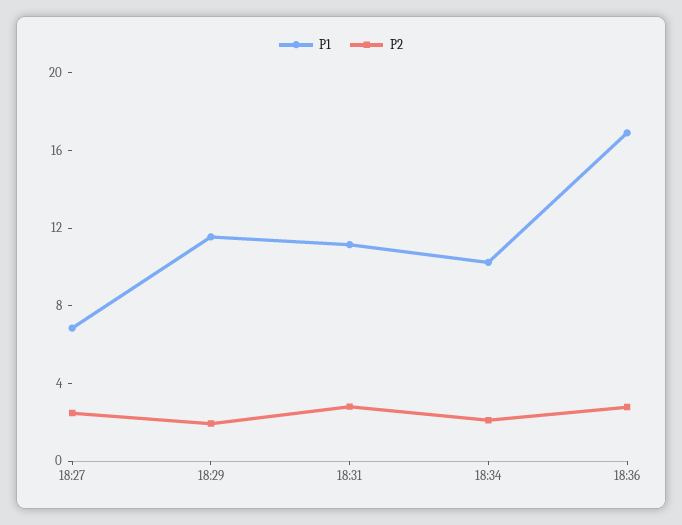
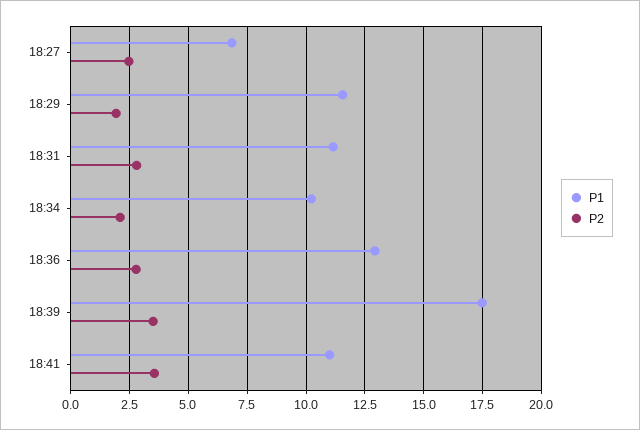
P1, 18:36: 17 -> 13
P1, 18:39: none -> 17.5
P2, 18:39: none -> 3.5
P1, 18:41: none -> 11
P2, 18:41: none -> 3.5

